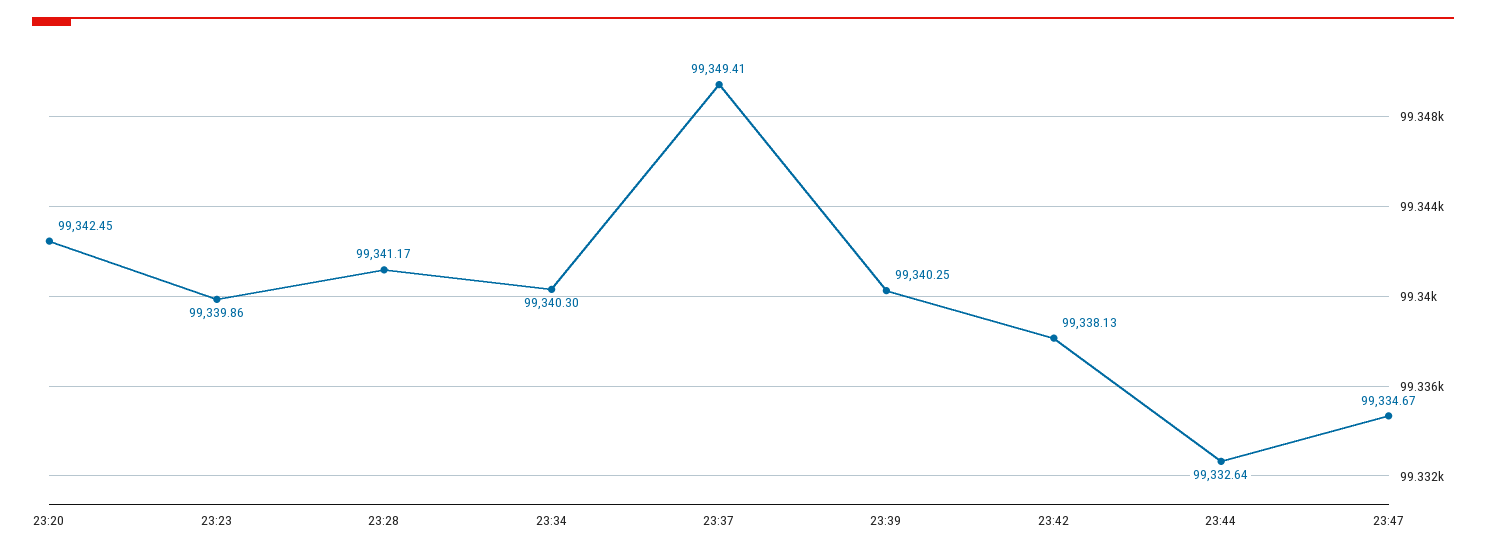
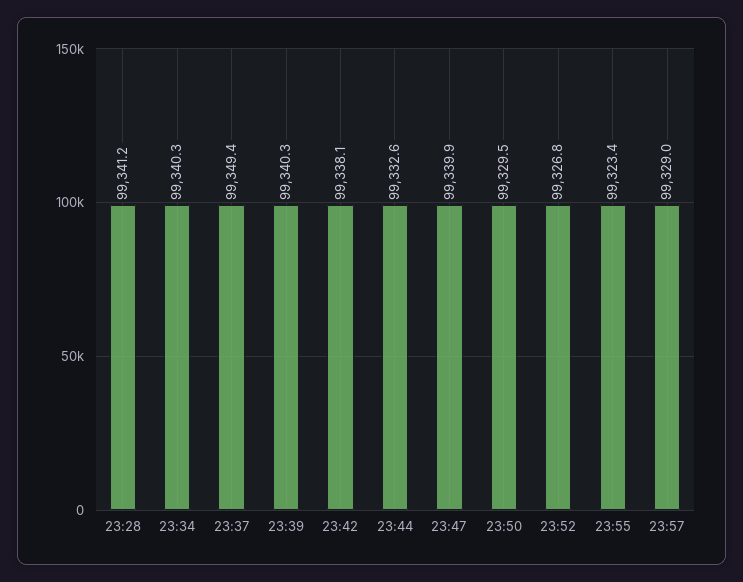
23:20: 99342.45 -> none
23:23: 99339.86 -> none
23:47: 99334.67 -> 99339.9
23:50: none -> 99329.5
23:52: none -> 99326.8
23:55: none -> 99323.4
23:57: none -> 99329

